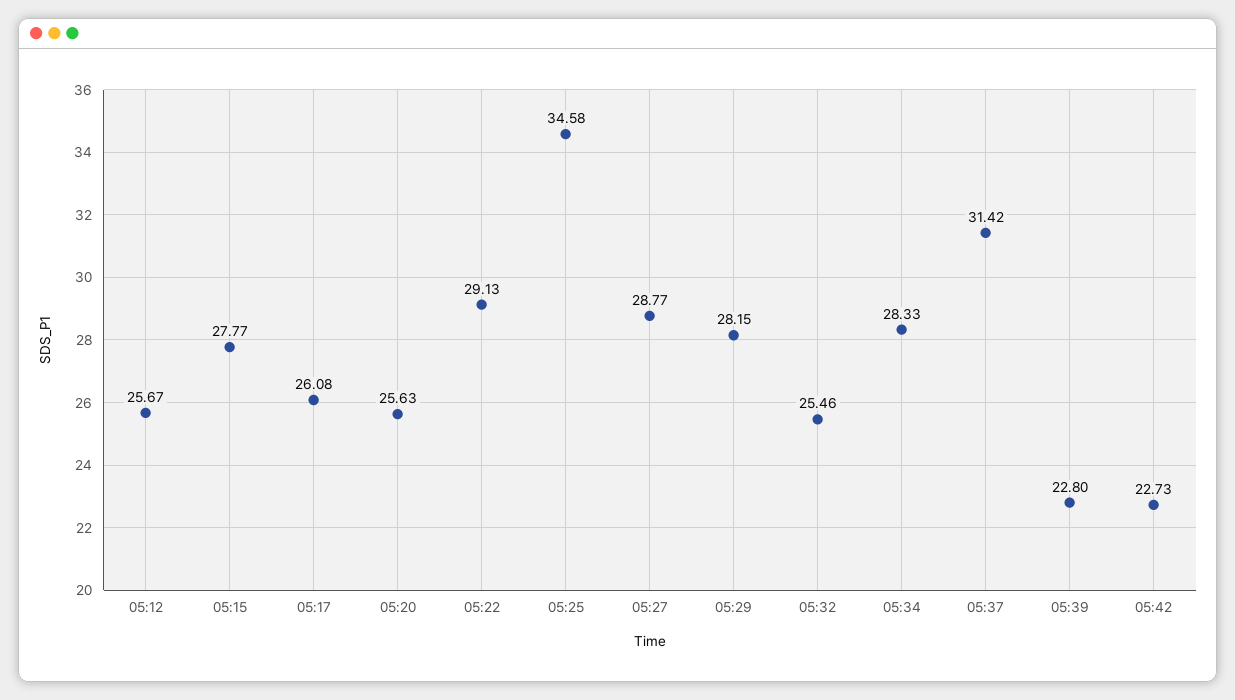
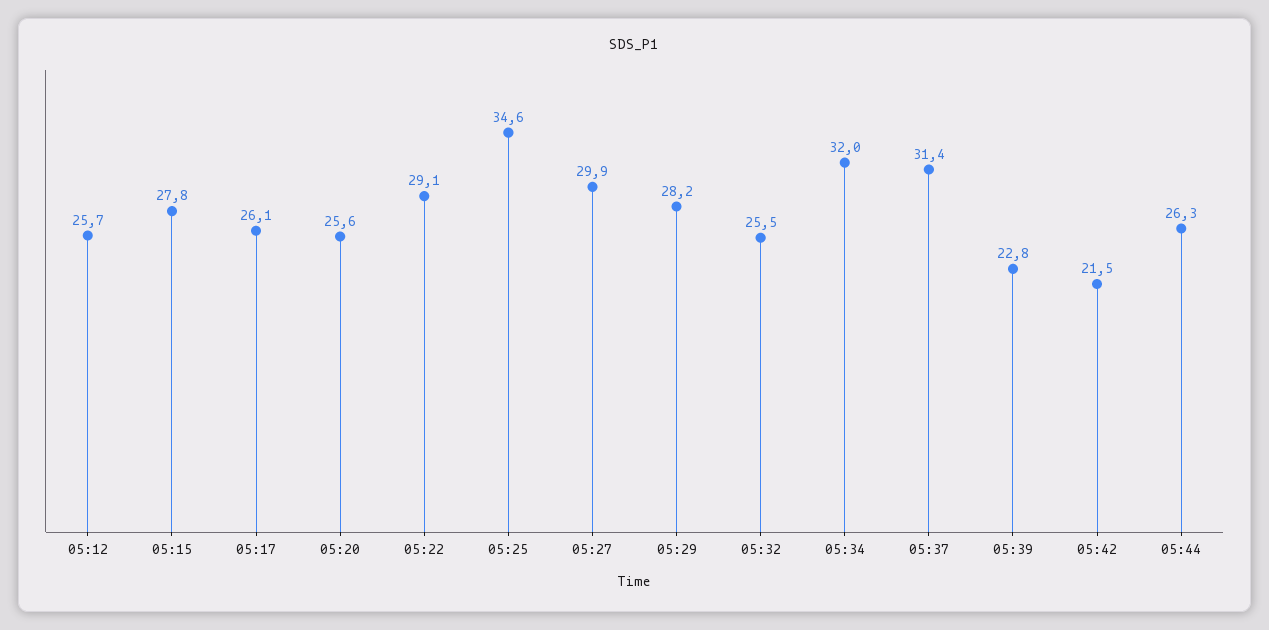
05:27: 28.77 -> 29.9
05:34: 28.33 -> 32
05:42: 22.73 -> 21.5
05:44: none -> 26.3

